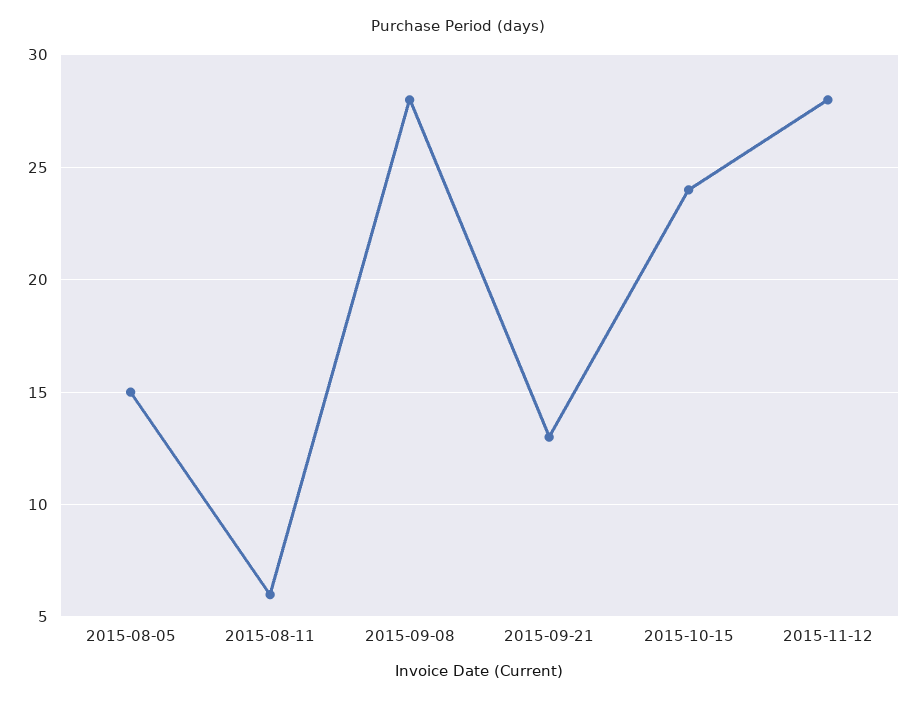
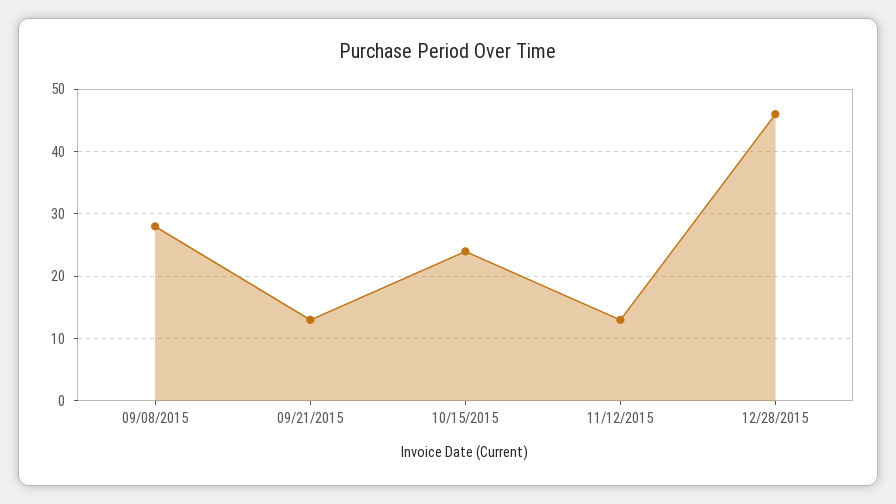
2015-08-05: 15 -> none
2015-08-11: 6 -> none
2015-11-12: 28 -> 13
12/28/2015: none -> 46

